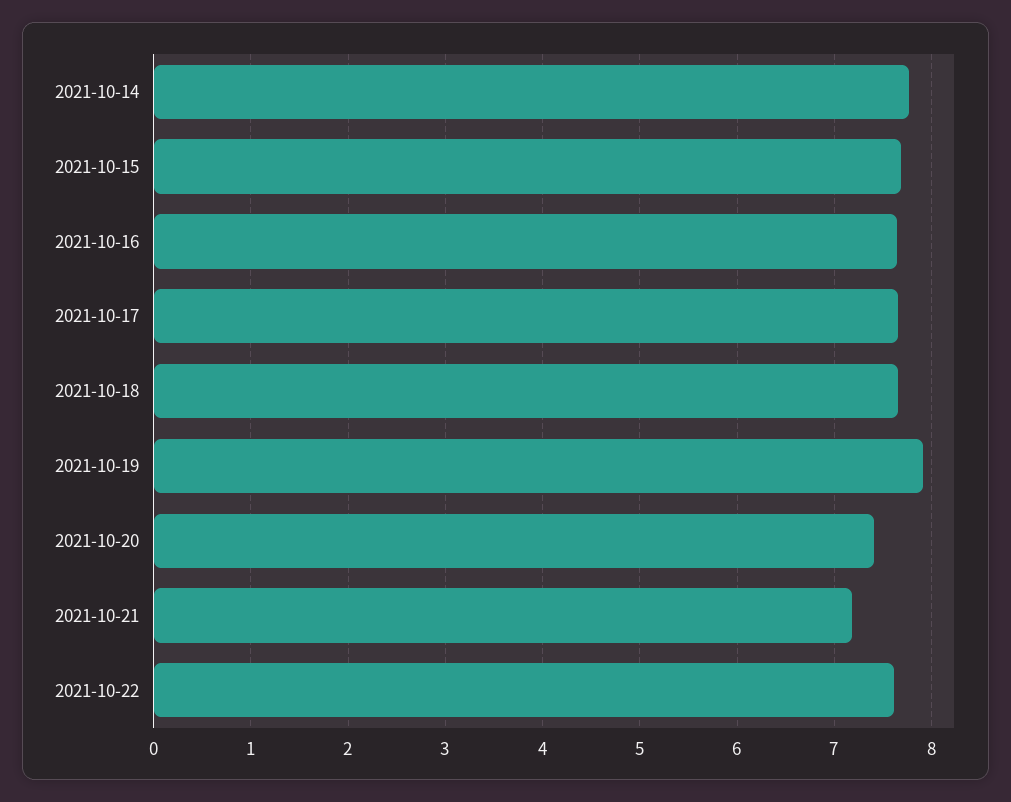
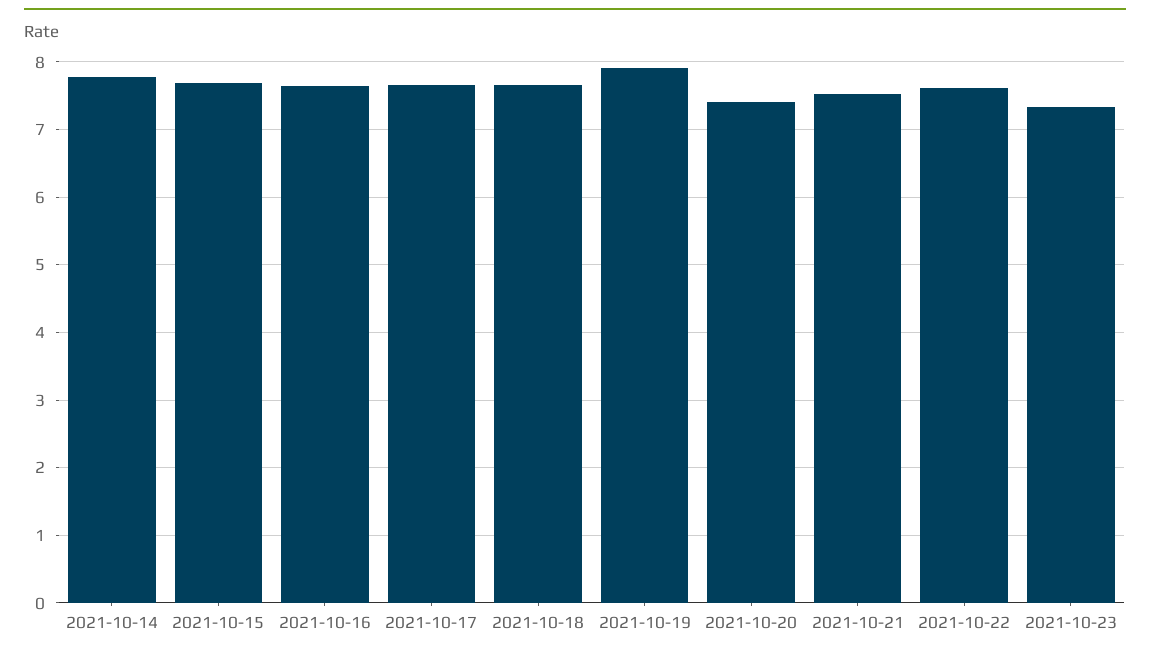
2021-10-21: 7.2 -> 7.5
2021-10-23: none -> 7.3

